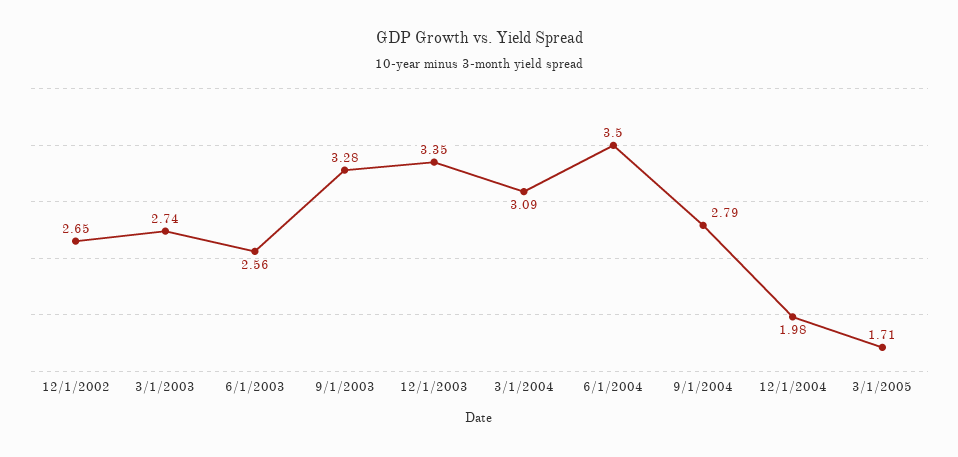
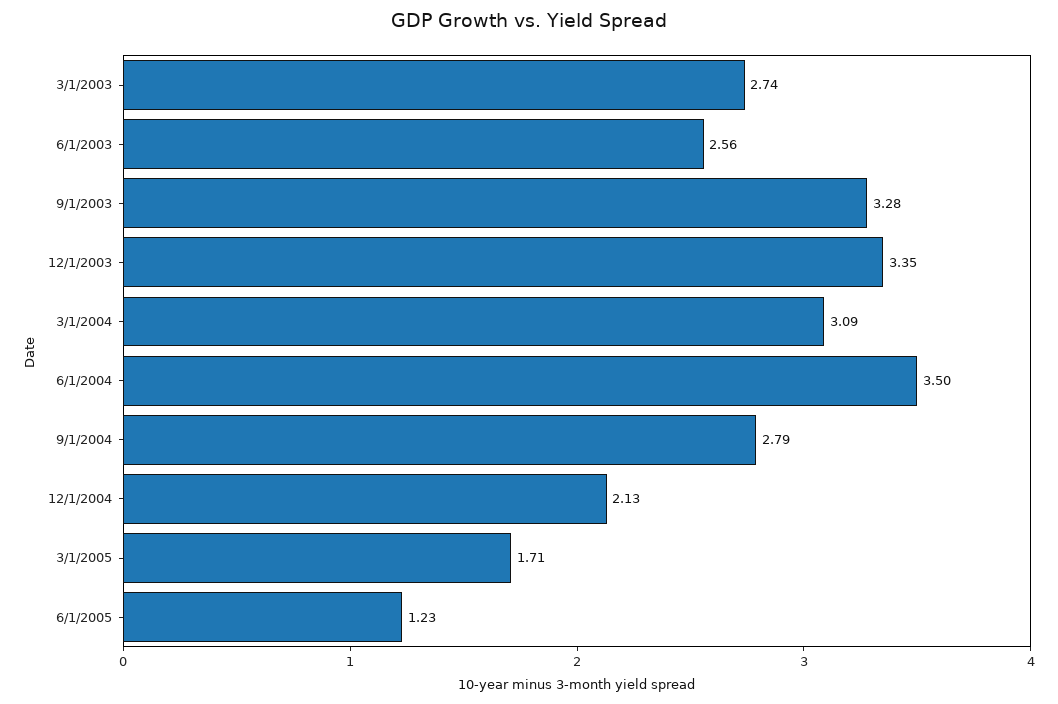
12/1/2002: 2.65 -> none
12/1/2004: 1.98 -> 2.13
6/1/2005: none -> 1.23

